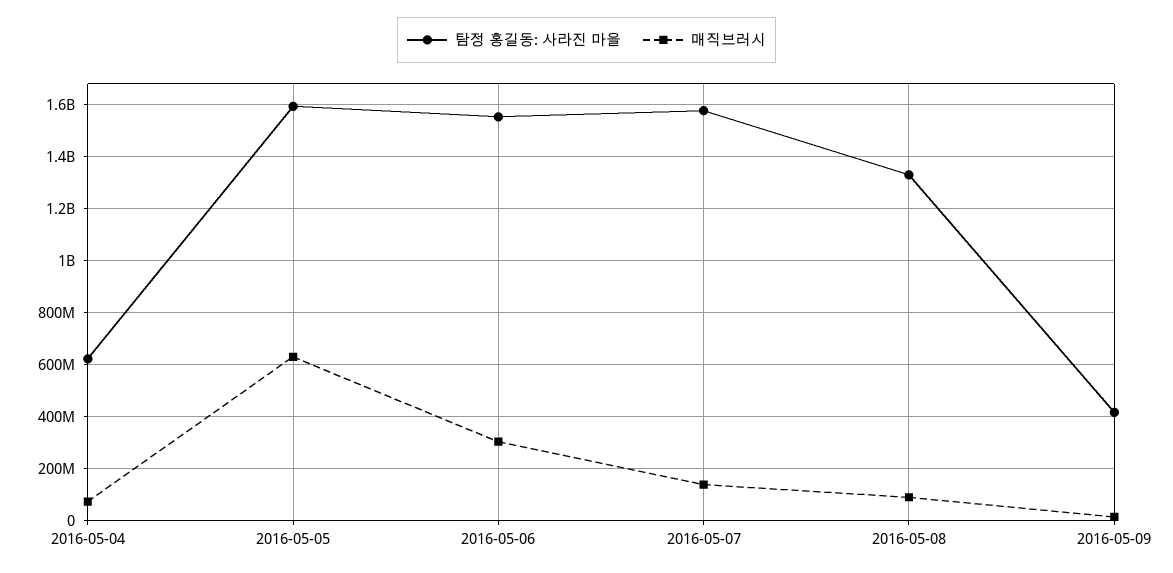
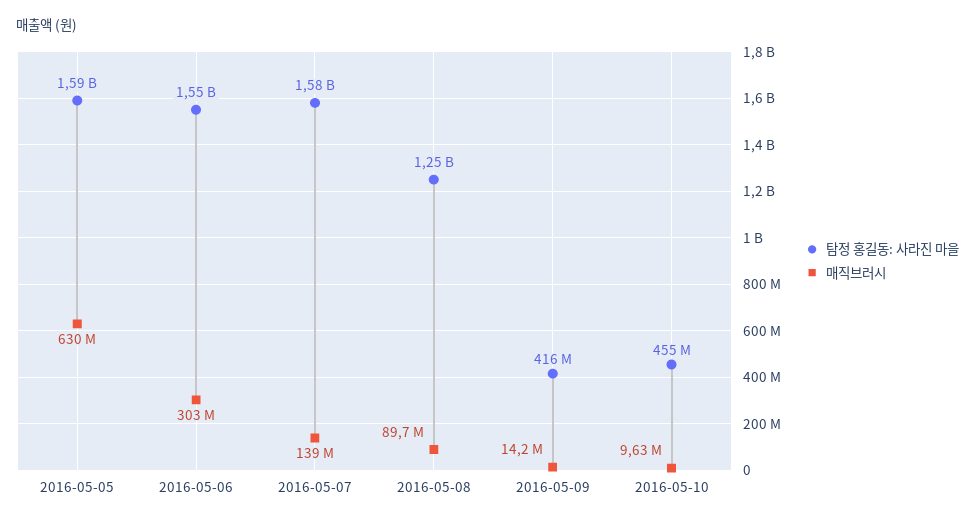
탐정 홍길동: 사라진 마을, 2016-05-04: 625000000 -> none
매직브러시, 2016-05-04: 75000000 -> none
탐정 홍길동: 사라진 마을, 2016-05-08: 1325000000 -> 1250000000
탐정 홍길동: 사라진 마을, 2016-05-10: none -> 455000000
매직브러시, 2016-05-10: none -> 9630000

